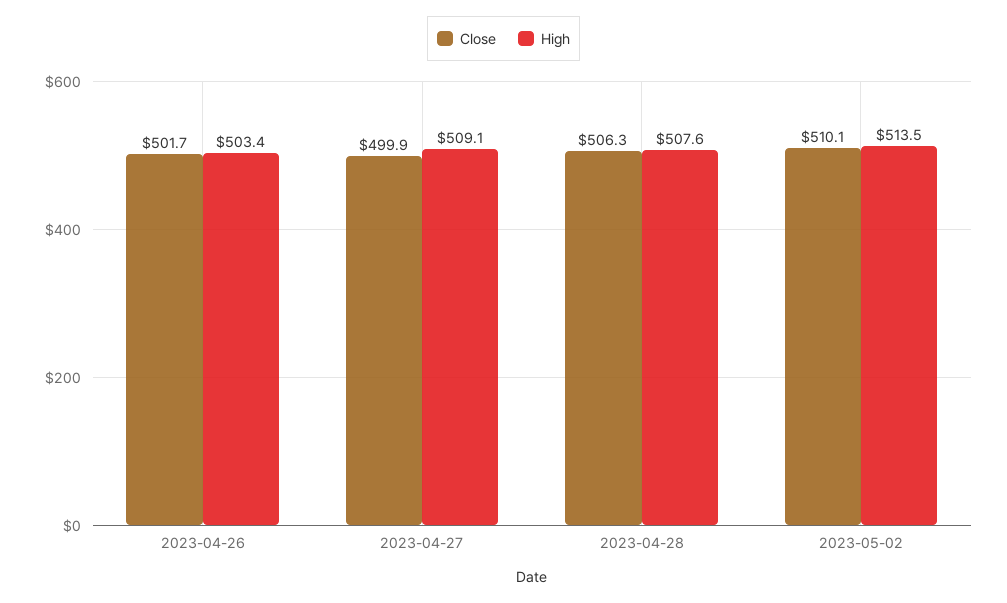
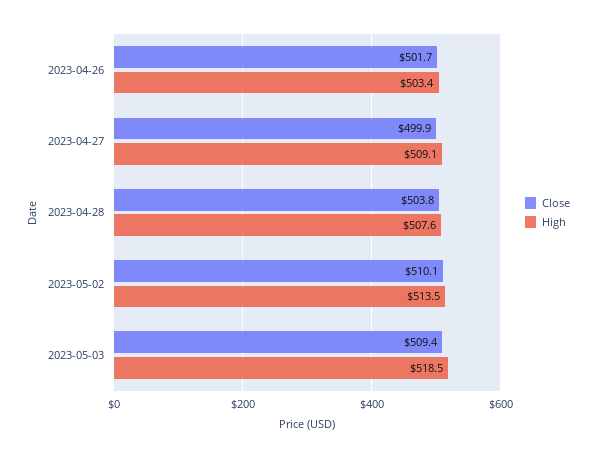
Close, 2023-04-28: 506.3 -> 503.8
Close, 2023-05-03: none -> 509.4
High, 2023-05-03: none -> 518.5

